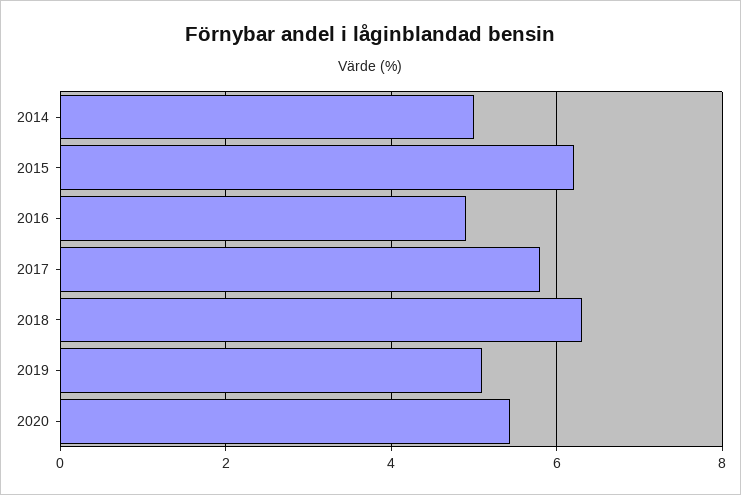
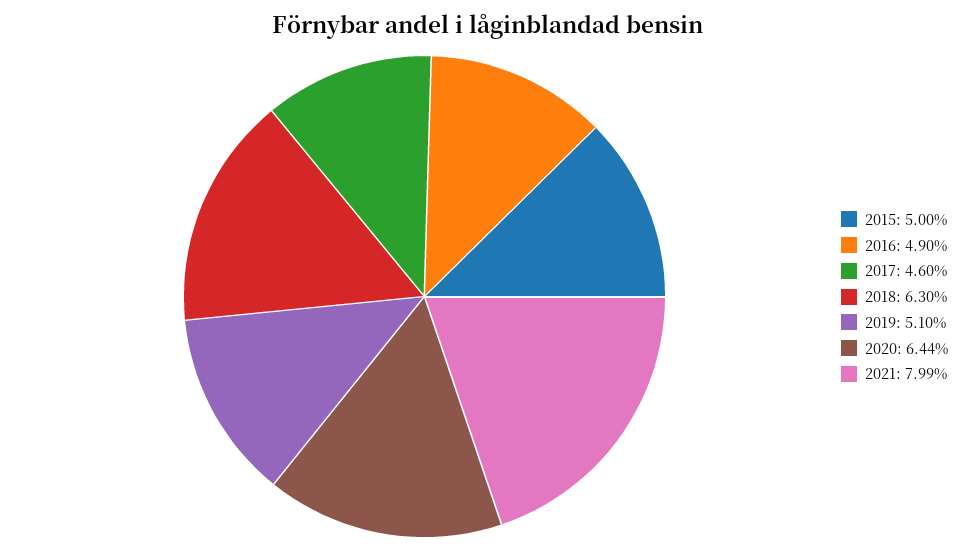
2014: 5 -> none
2015: 6.2 -> 5
2017: 5.8 -> 4.6
2020: 5.4 -> 6.44
2021: none -> 7.99

